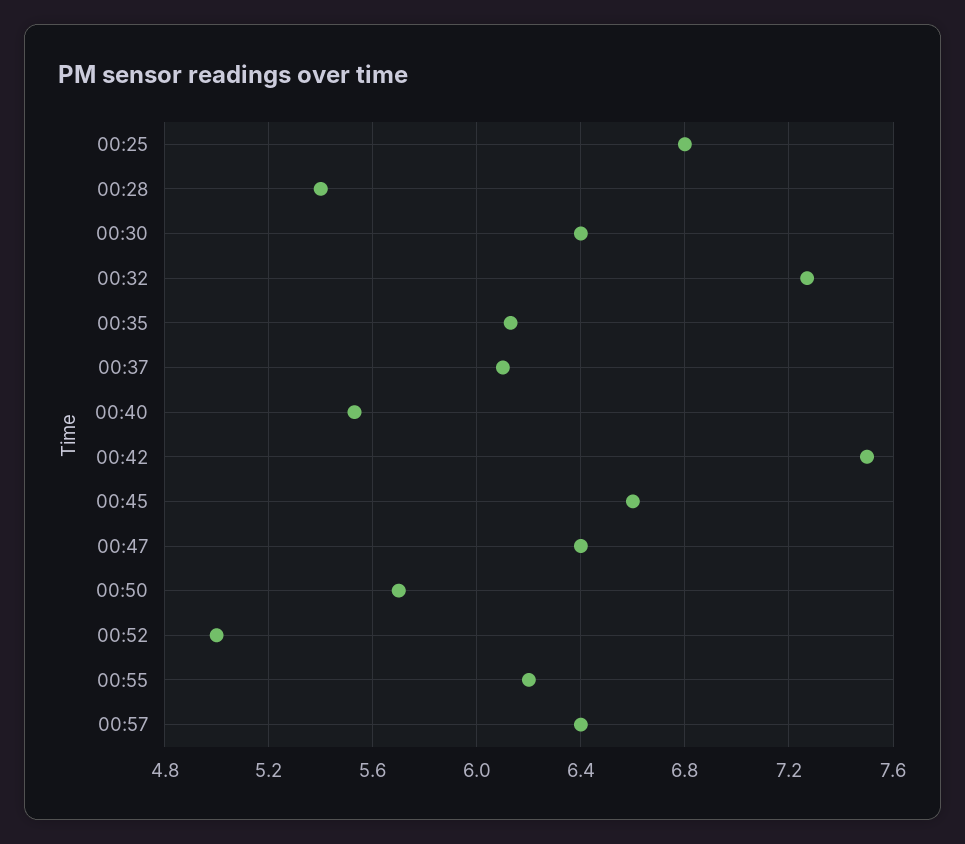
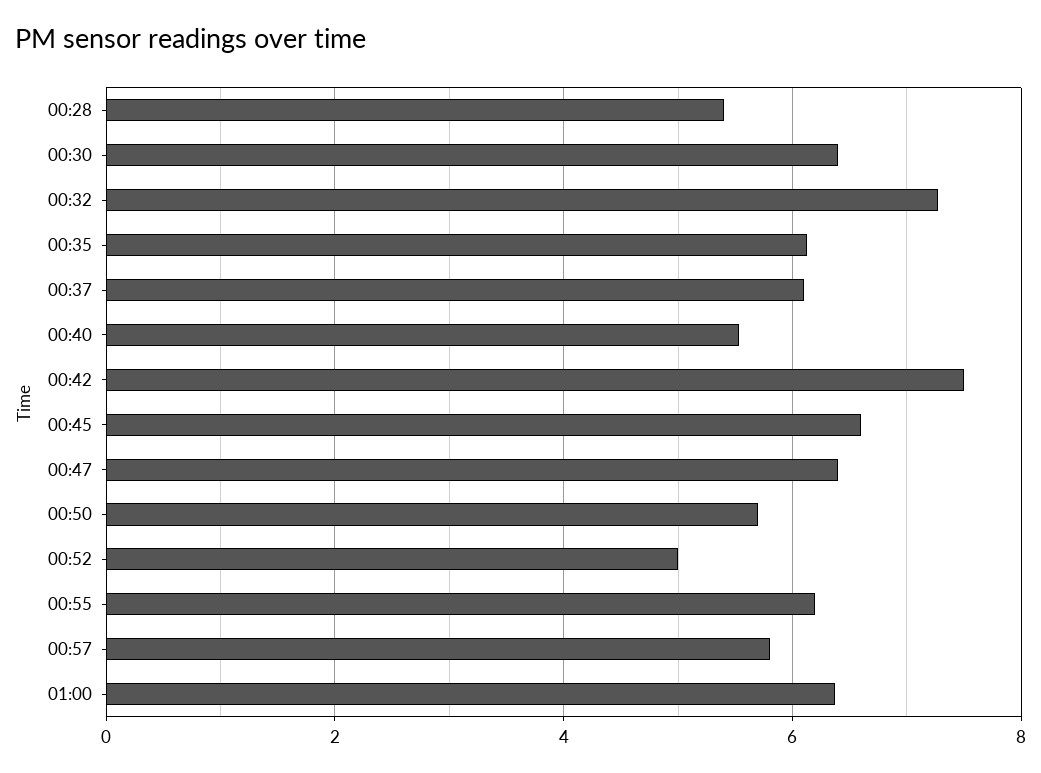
00:25: 6.8 -> none
00:57: 6.4 -> 5.8
01:00: none -> 6.4

